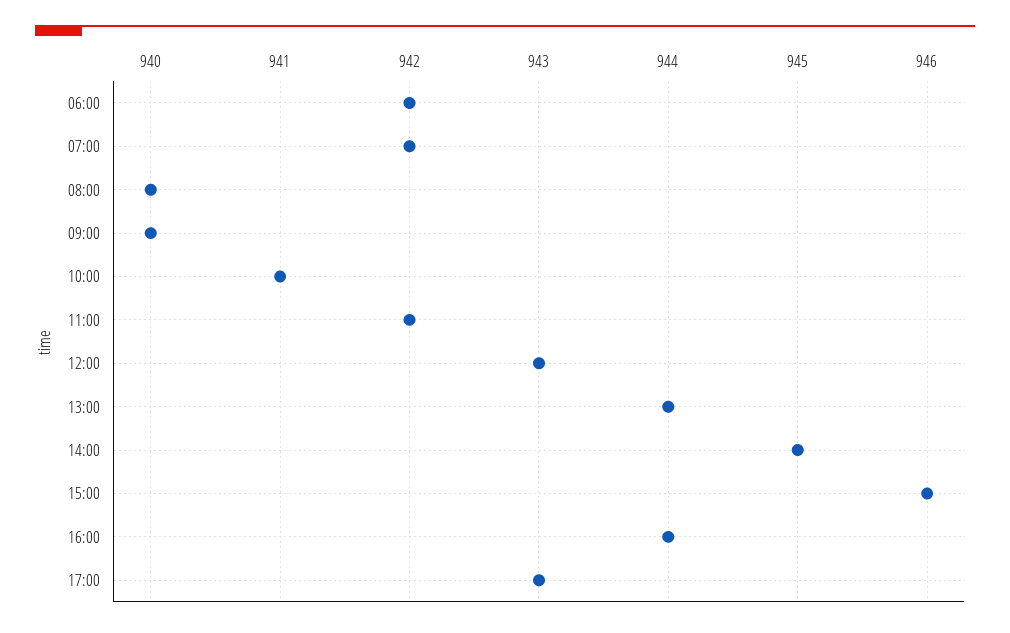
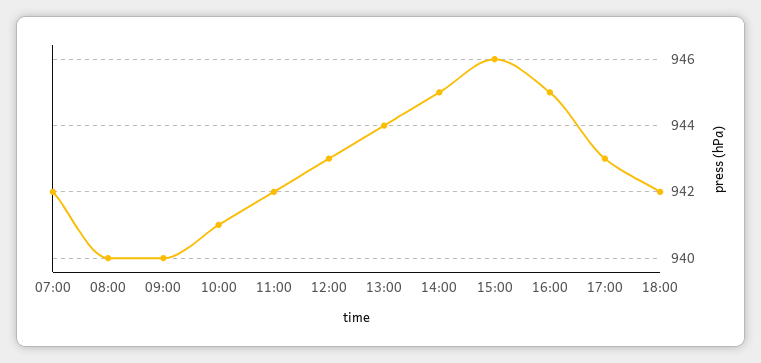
06:00: 942 -> none
16:00: 944 -> 945
18:00: none -> 942

